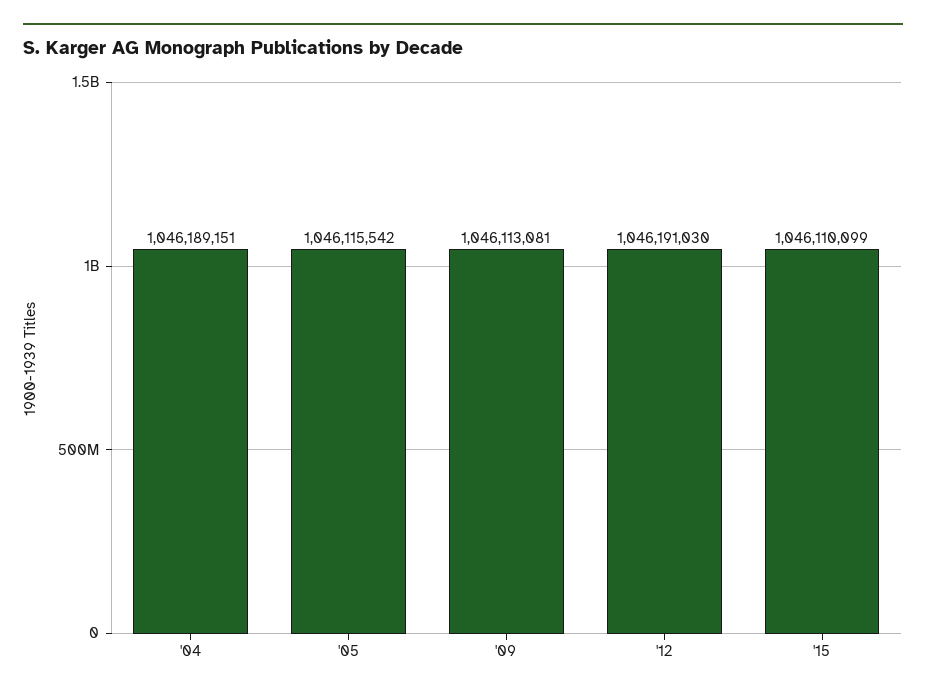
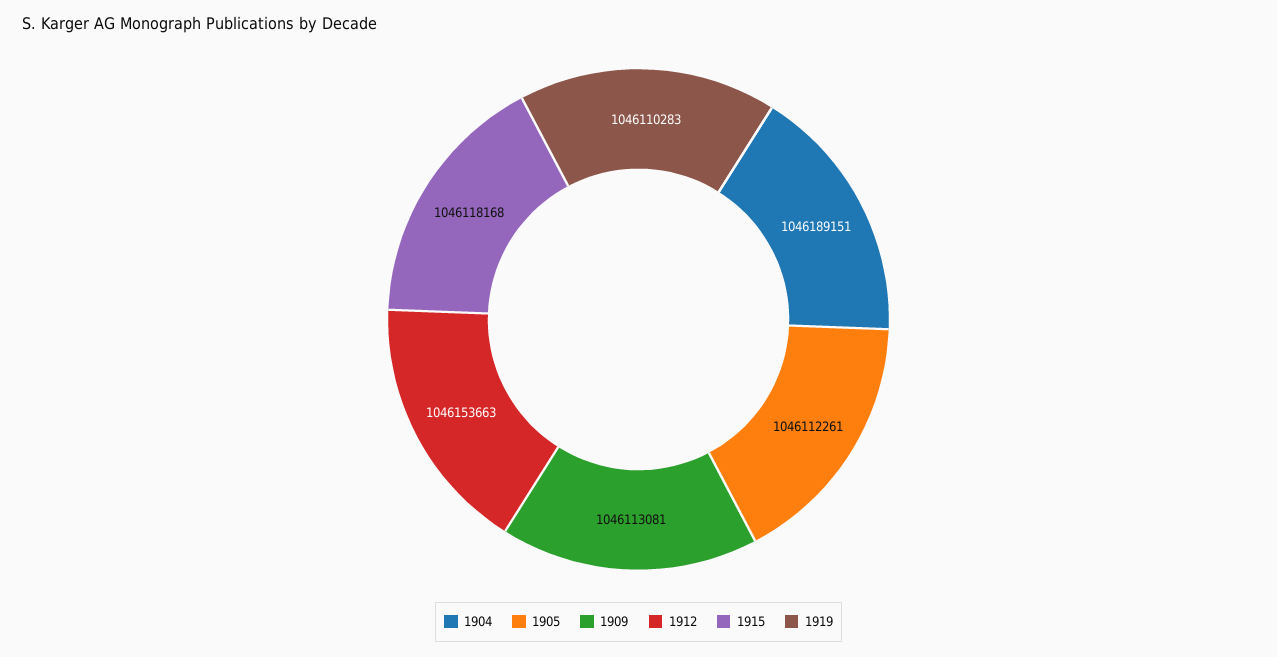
'05: 1046115542 -> 1046112261
'12: 1046191030 -> 1046153663
'15: 1046110099 -> 1046118168
1919: none -> 1046110283

